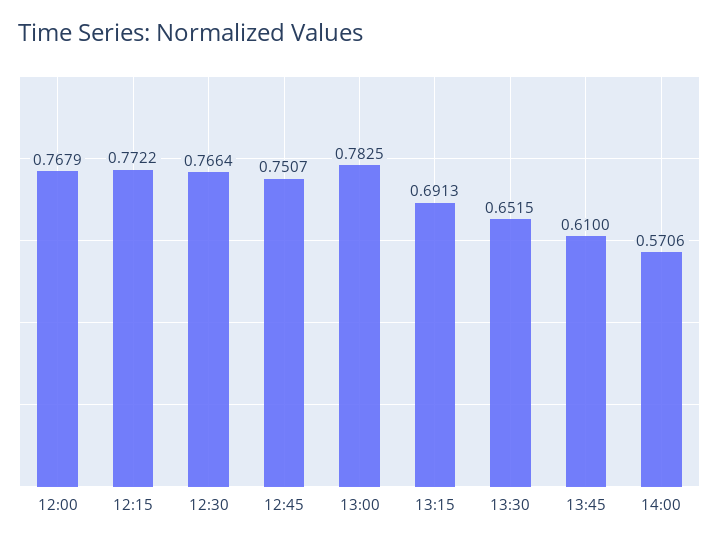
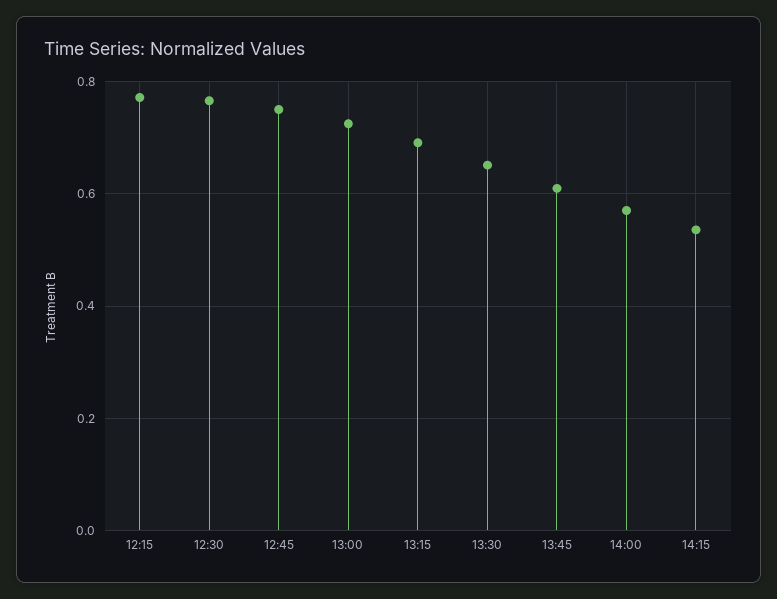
12:00: 0.7679 -> none
13:00: 0.7825 -> 0.72
14:15: none -> 0.54

